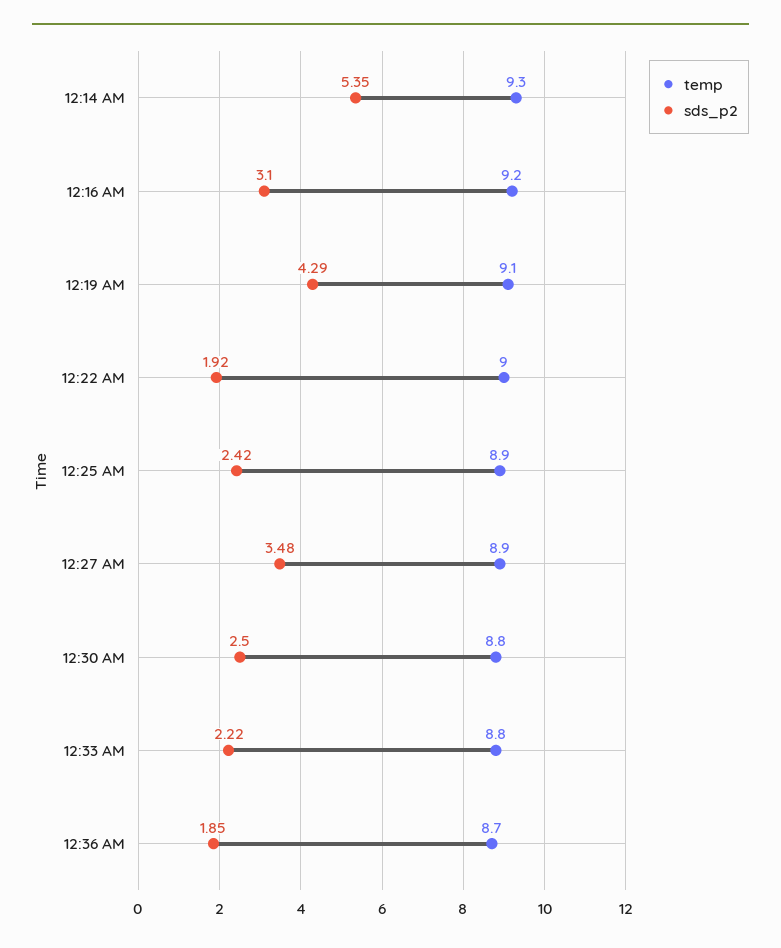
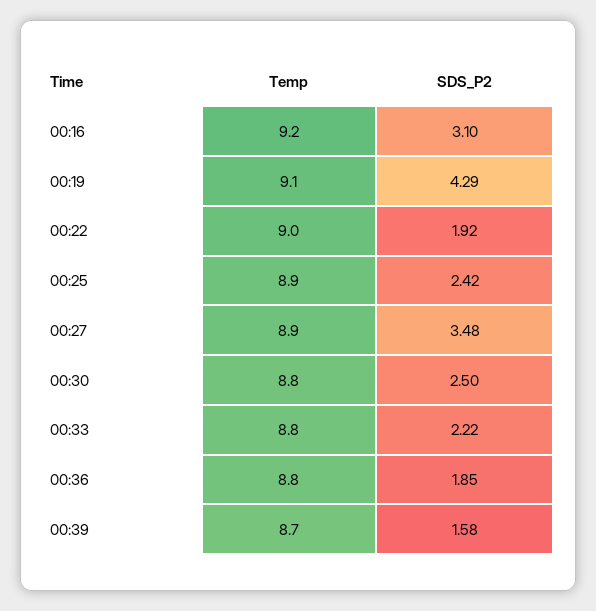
temp, 12:14 AM: 9.3 -> none
sds_p2, 12:14 AM: 5.35 -> none
temp, 12:36 AM: 8.7 -> 8.8
temp, 00:39: none -> 8.7
sds_p2, 00:39: none -> 1.58

